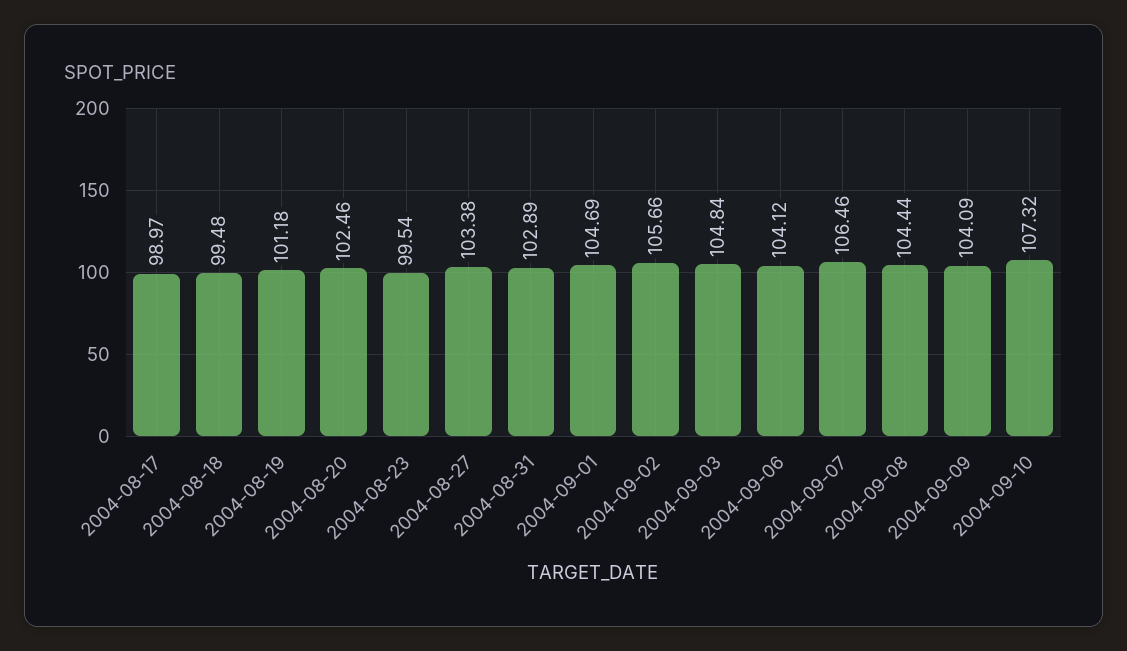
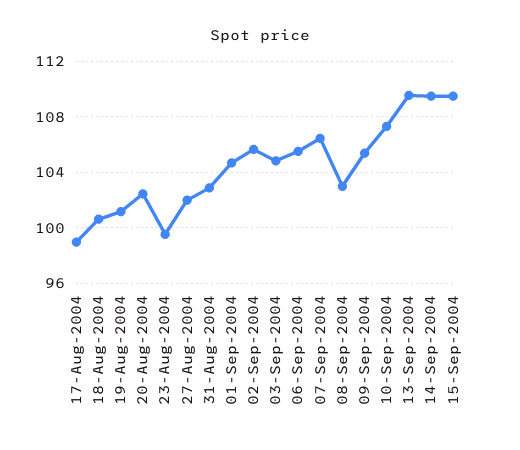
2004-08-18: 99.48 -> 100.5
2004-08-27: 103.38 -> 102
2004-09-06: 104.12 -> 105.5
2004-09-08: 104.44 -> 103
2004-09-09: 104.09 -> 105.5
13-Sep-2004: none -> 109.5
14-Sep-2004: none -> 109.5
15-Sep-2004: none -> 109.5

